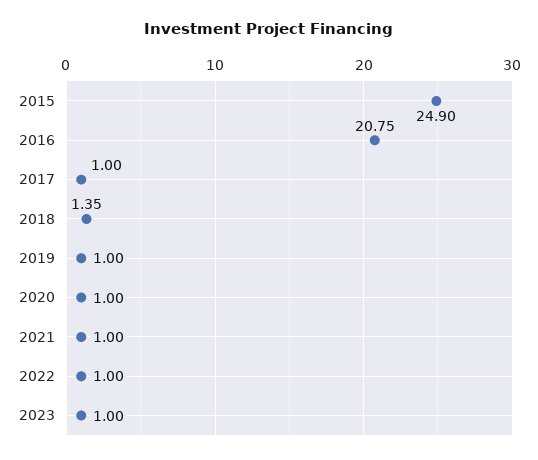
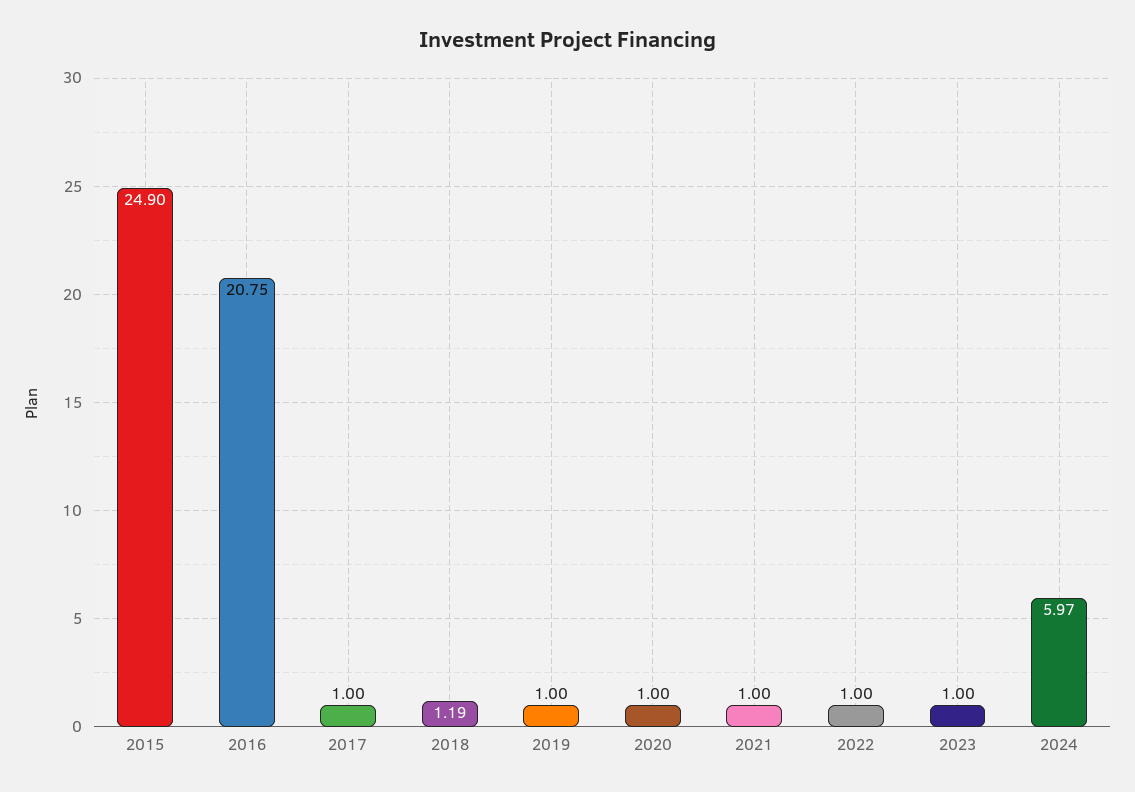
2018: 1.35 -> 1.19
2024: none -> 5.97

